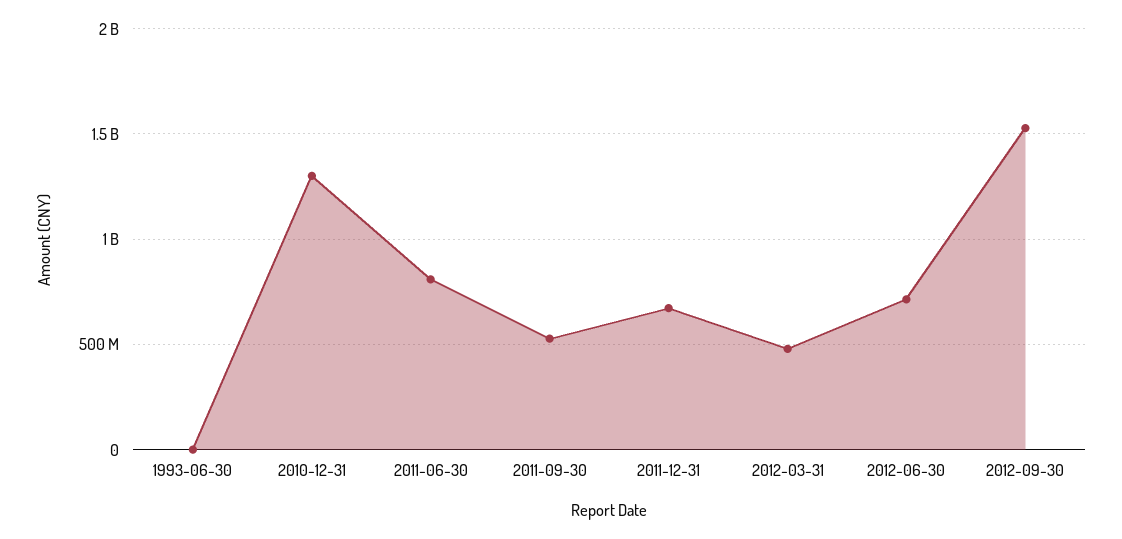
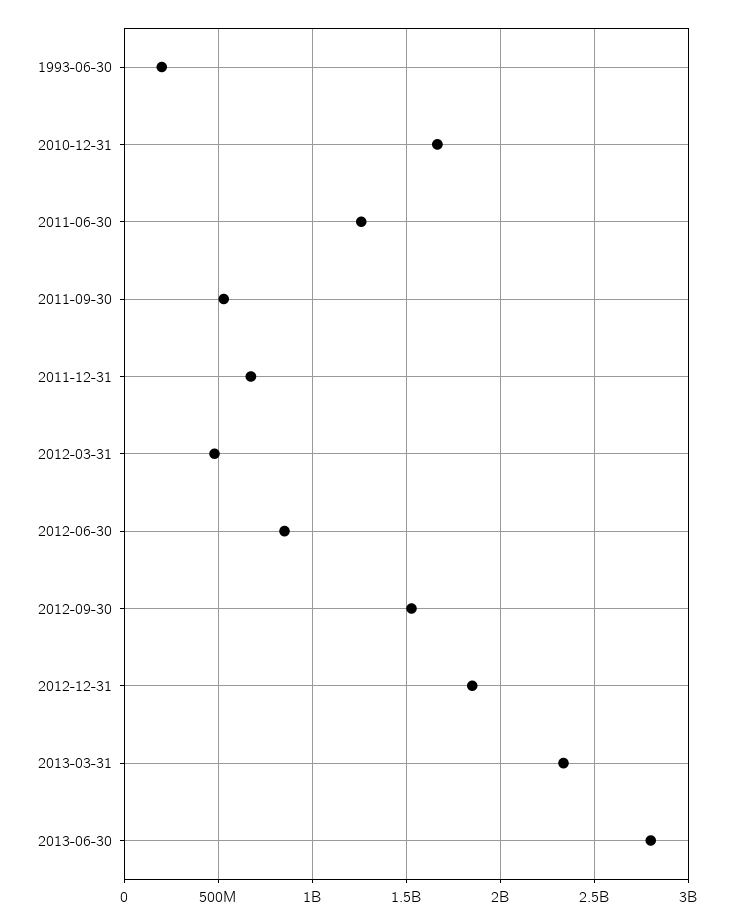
1993-06-30: 0 -> 200000000
2010-12-31: 1300000000 -> 1650000000
2011-06-30: 800000000 -> 1250000000
2012-06-30: 700000000 -> 850000000
2012-12-31: none -> 1850000000
2013-03-31: none -> 2350000000
2013-06-30: none -> 2800000000

